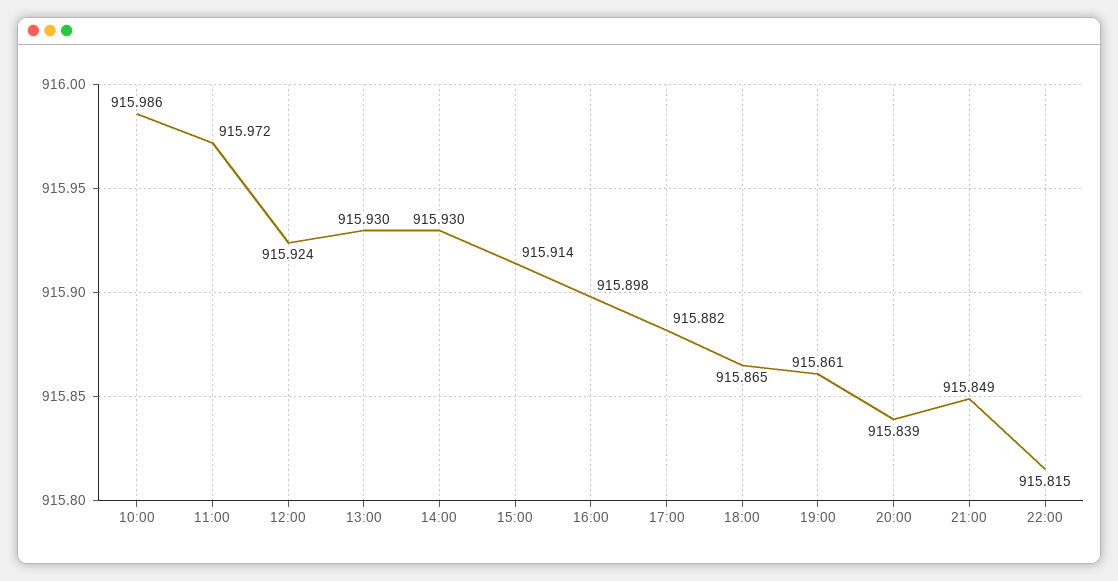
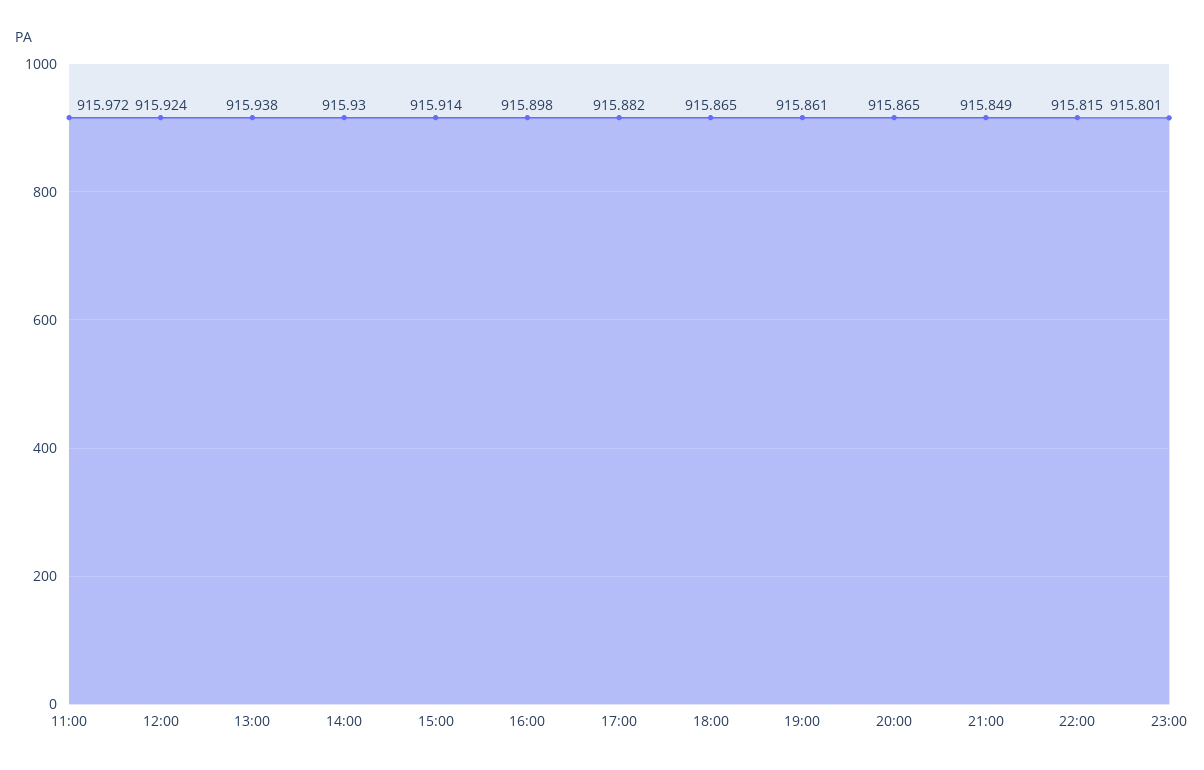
10:00: 915.986 -> none
13:00: 915.93 -> 915.938
20:00: 915.839 -> 915.865
23:00: none -> 915.801

